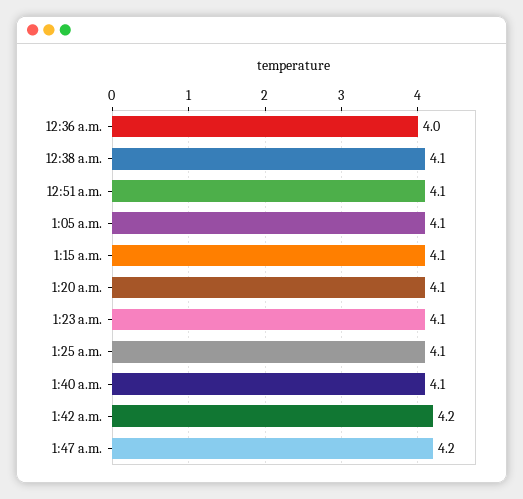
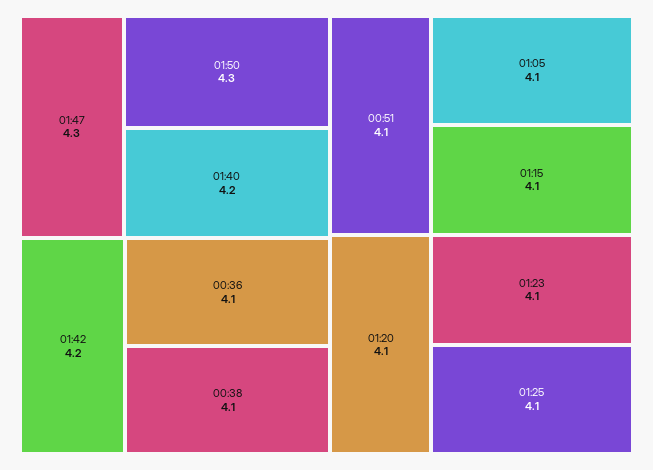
12:36 a.m.: 4 -> 4.1
1:40 a.m.: 4.1 -> 4.2
1:47 a.m.: 4.2 -> 4.3
01:50: none -> 4.3

